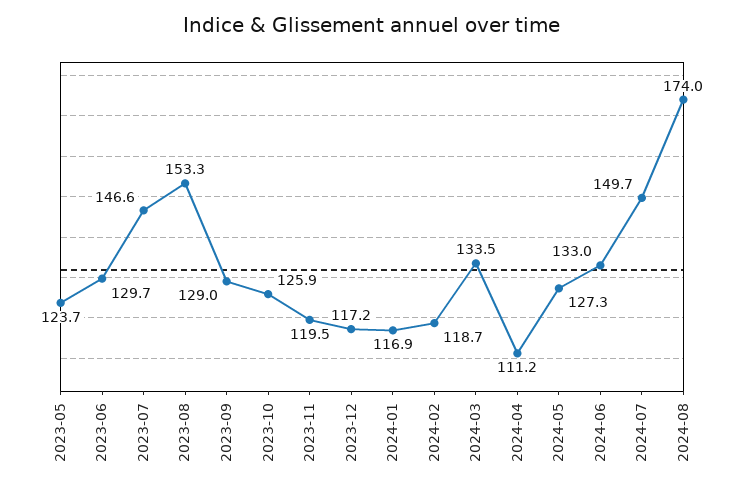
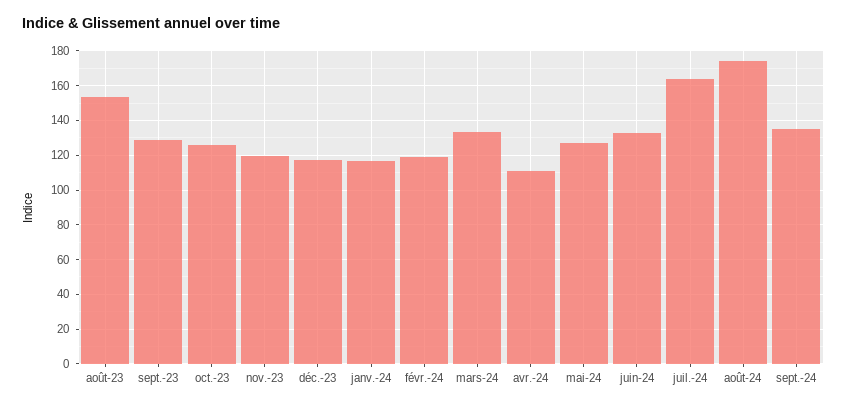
2023-05: 123.7 -> none
2023-06: 129.7 -> none
2023-07: 146.6 -> none
2024-07: 149.7 -> 165
sept.-24: none -> 135

